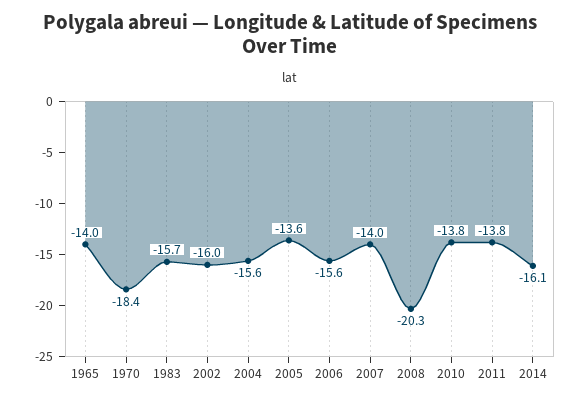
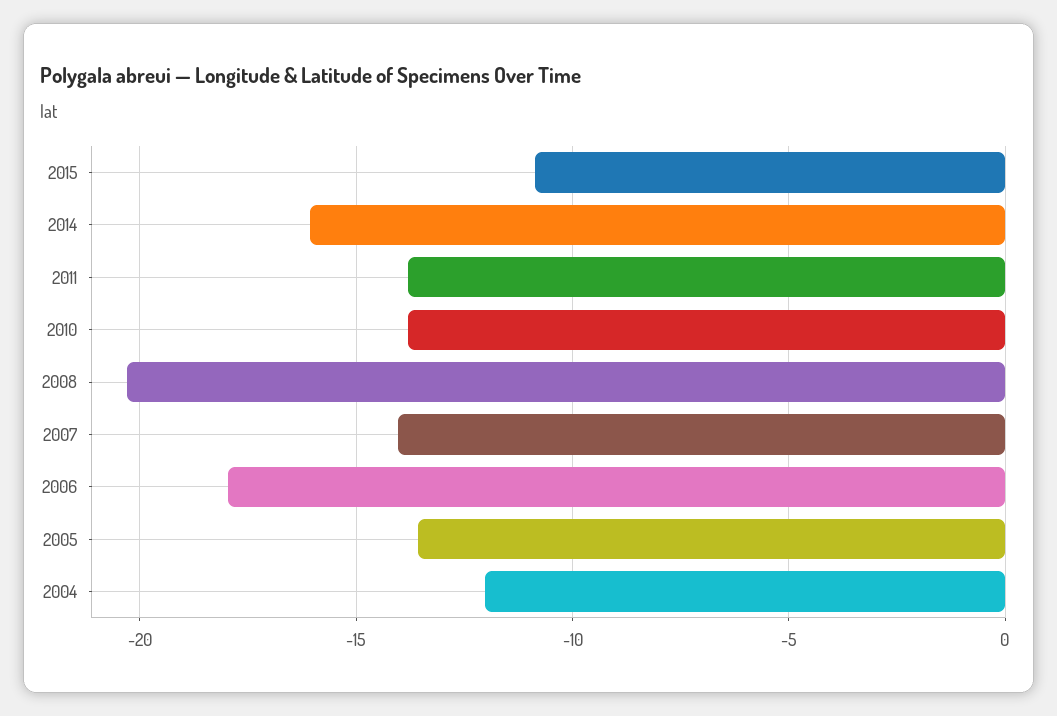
1965: -14 -> none
1970: -18.4 -> none
1983: -15.7 -> none
2002: -16 -> none
2004: -15.6 -> -12
2006: -15.6 -> -18
2015: none -> -11

